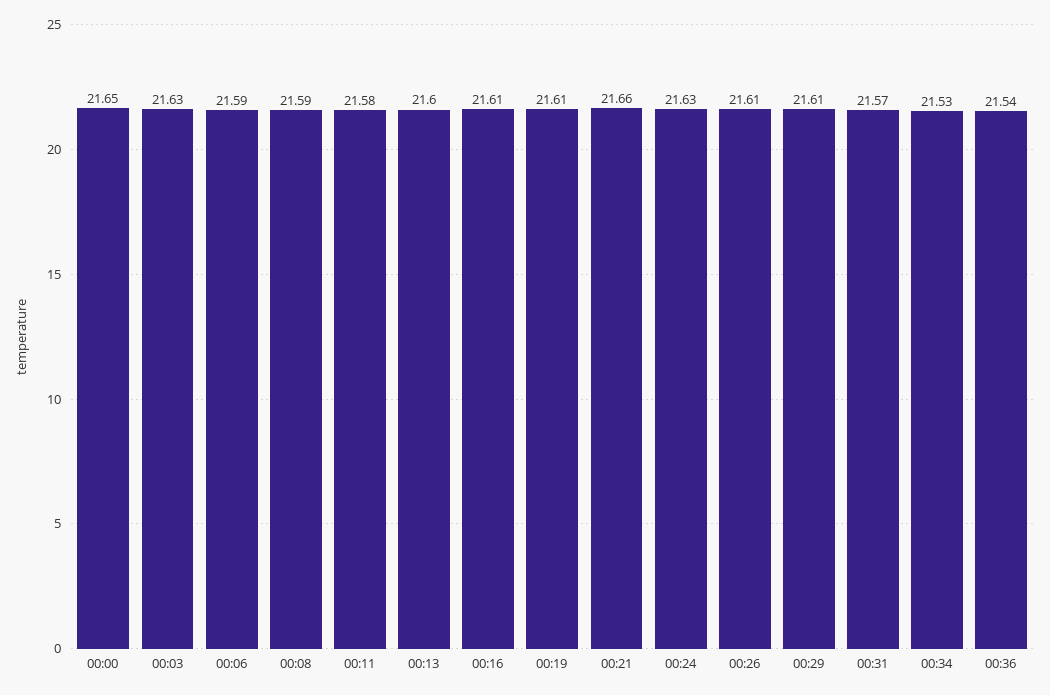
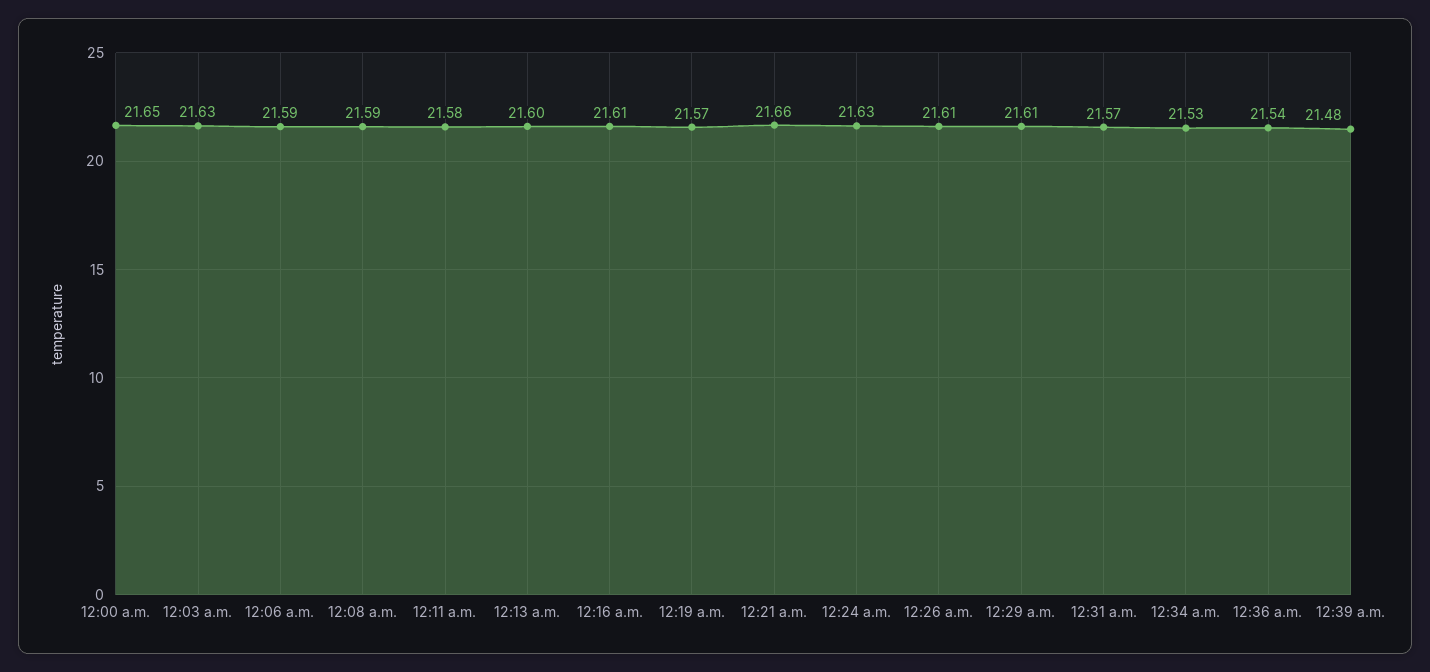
00:19: 21.61 -> 21.57
12:39 a.m.: none -> 21.48

